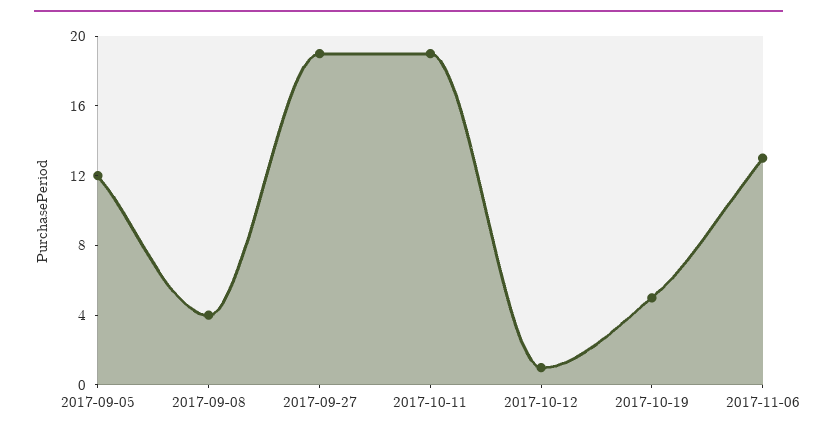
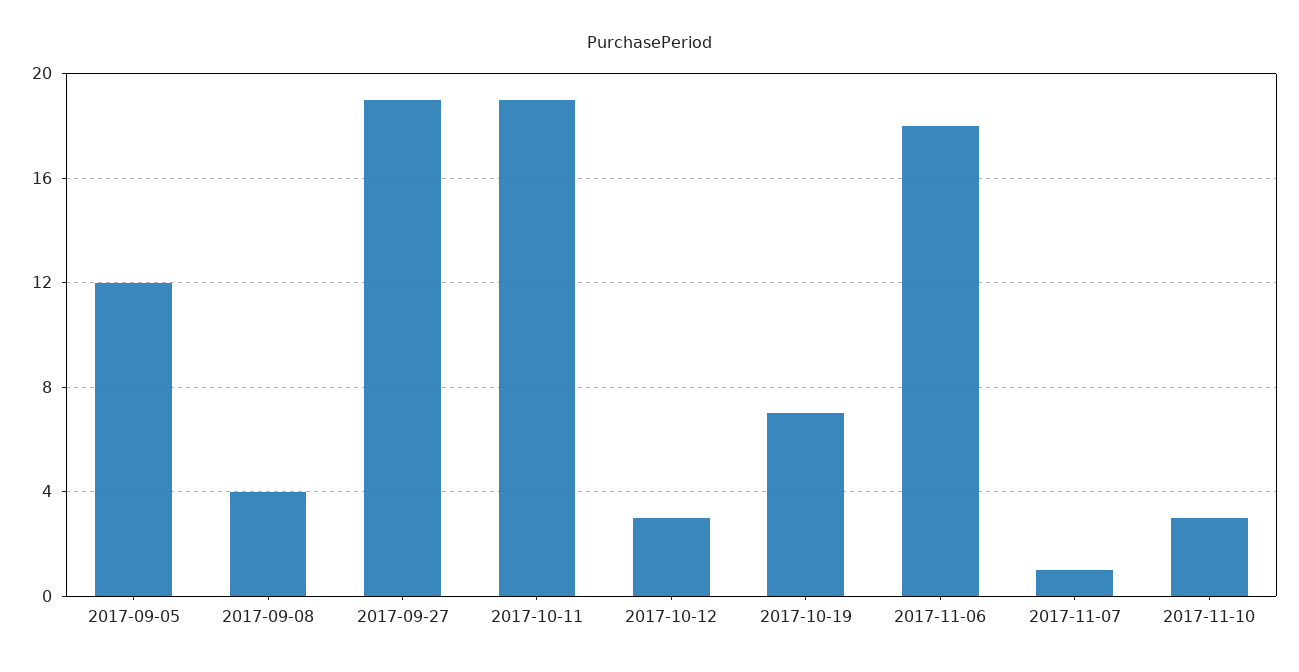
2017-10-12: 1 -> 3
2017-10-19: 5 -> 7
2017-11-06: 13 -> 18
2017-11-07: none -> 1
2017-11-10: none -> 3

